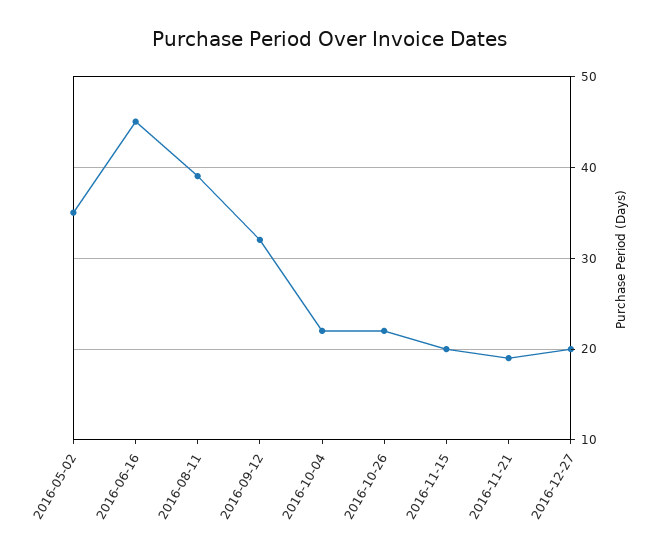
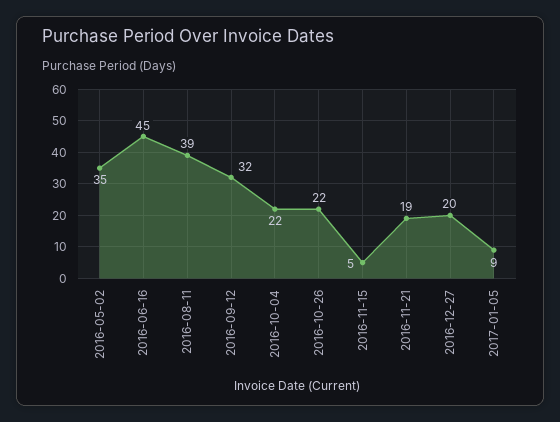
2016-11-15: 20 -> 5
2017-01-05: none -> 9

